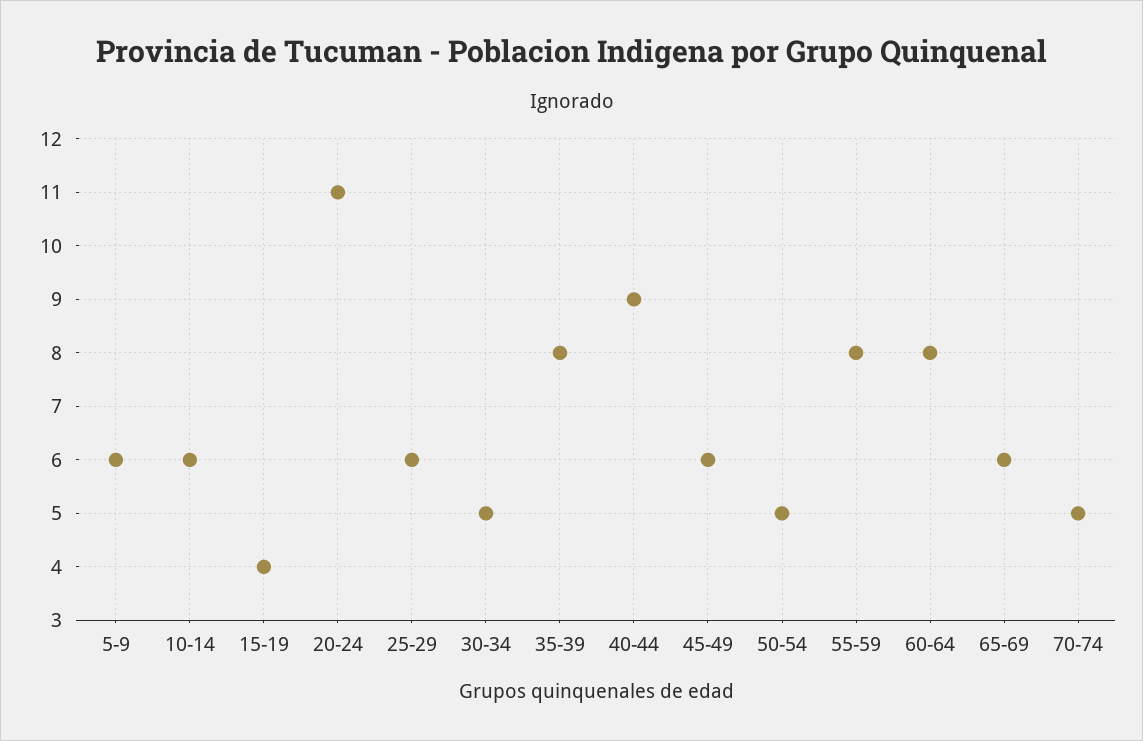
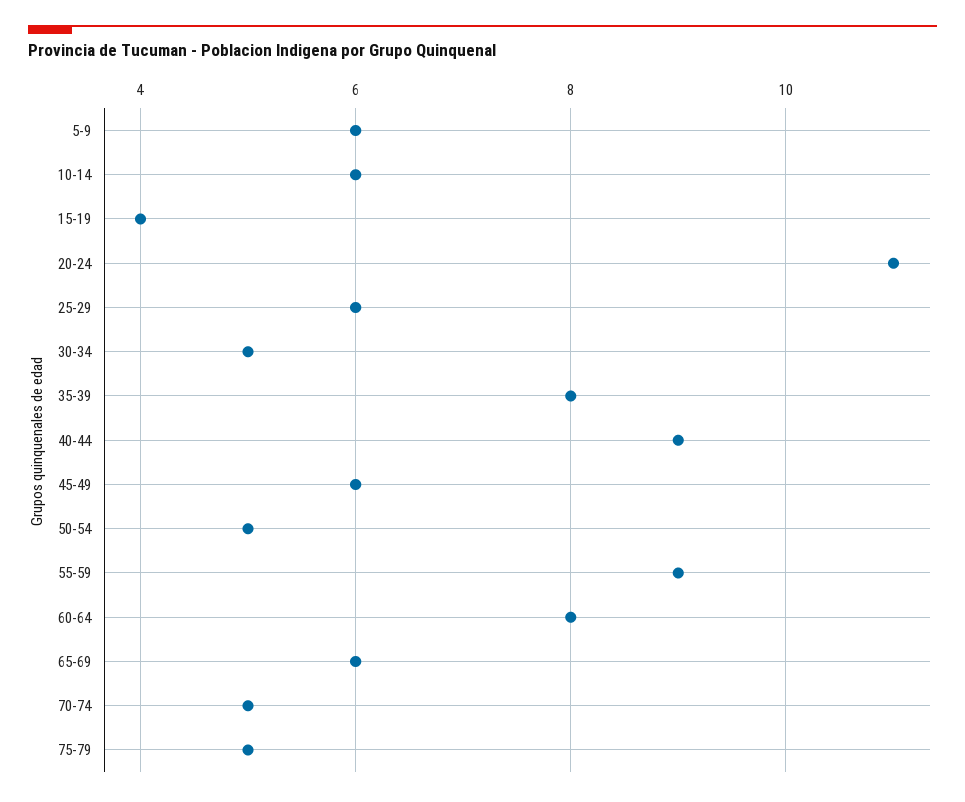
55-59: 8 -> 9
75-79: none -> 5

